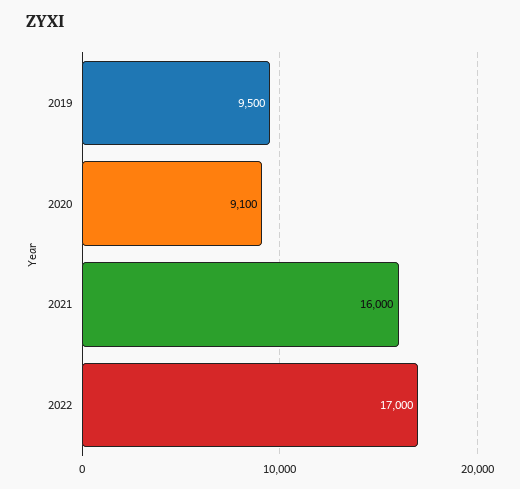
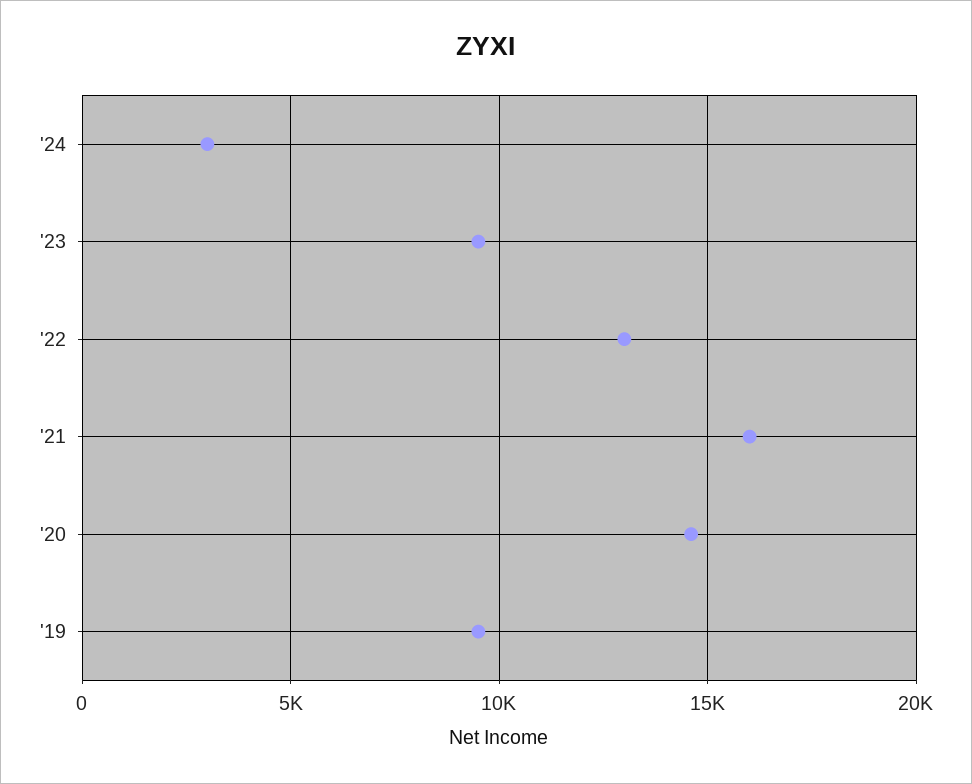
2020: 9100 -> 14500
2022: 17000 -> 13000
'24: none -> 3000
'23: none -> 9500

